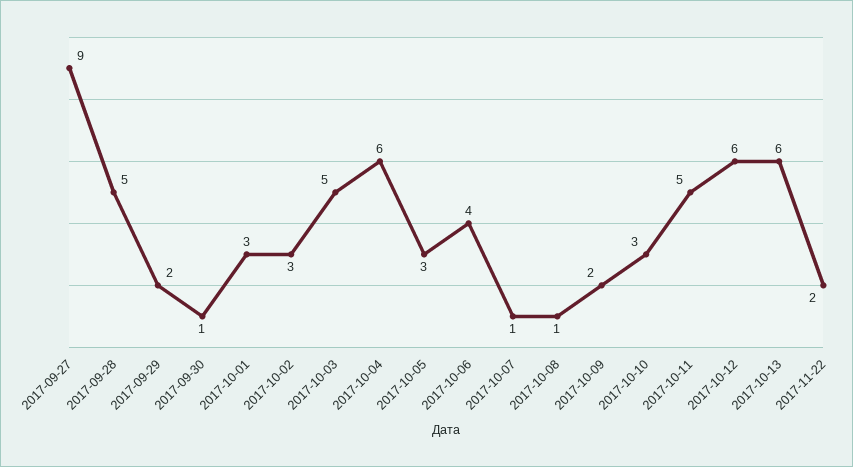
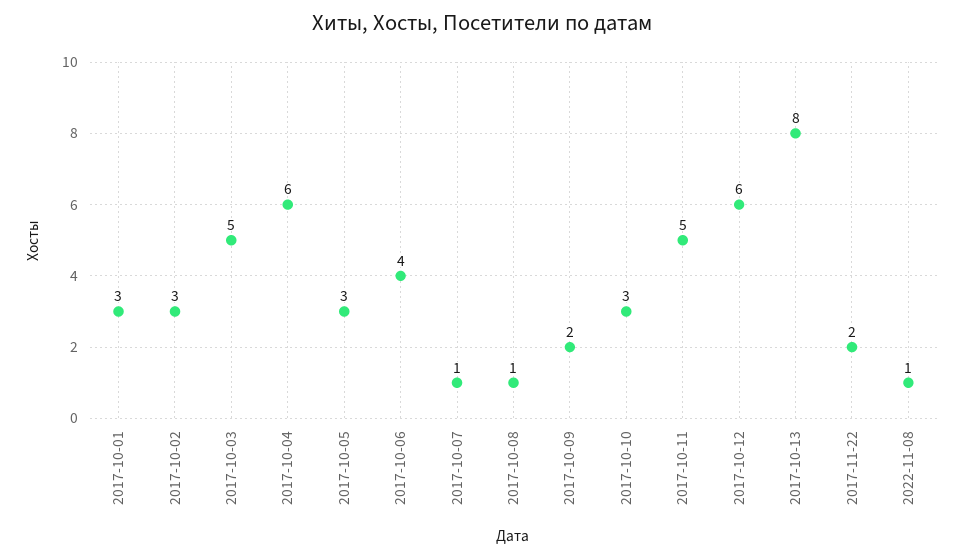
2017-09-27: 9 -> none
2017-09-28: 5 -> none
2017-09-29: 2 -> none
2017-09-30: 1 -> none
2017-10-13: 6 -> 8
2022-11-08: none -> 1

